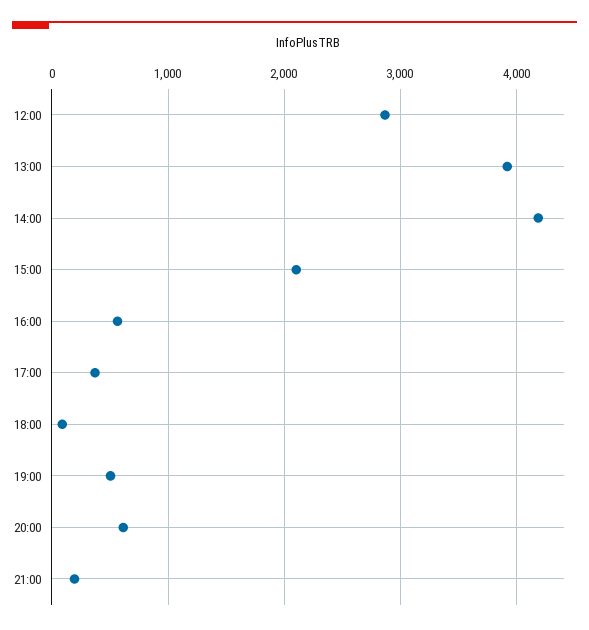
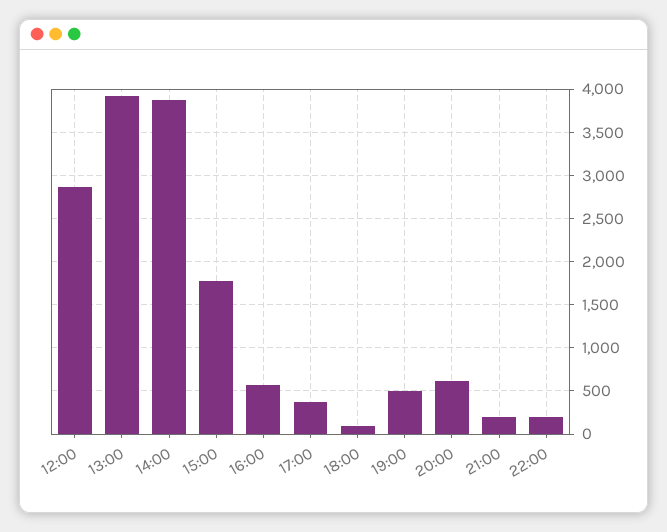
14:00: 4200 -> 3900
15:00: 2100 -> 1800
22:00: none -> 200

